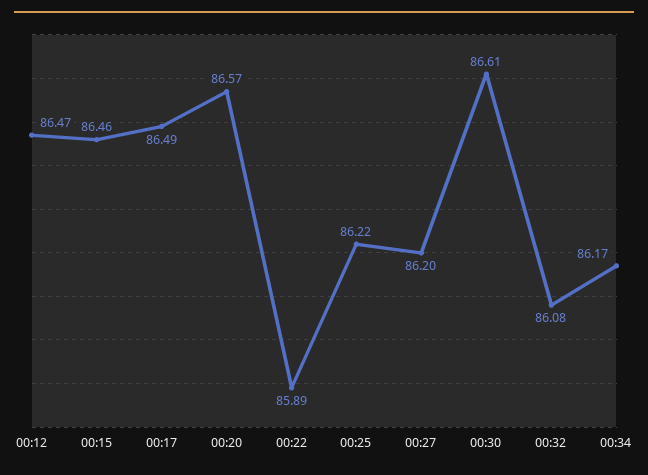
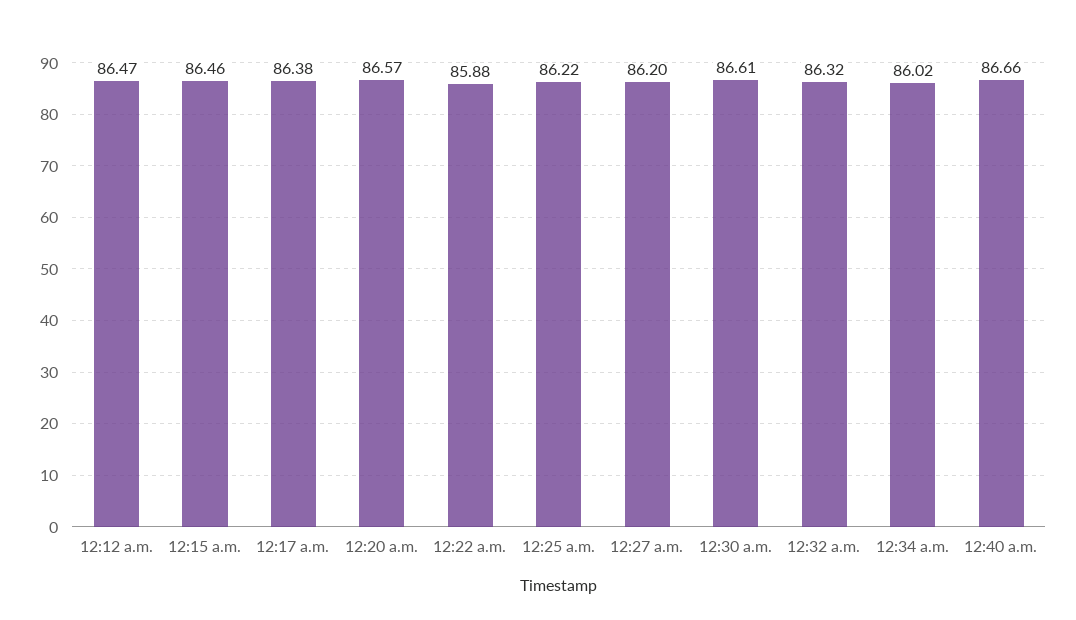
00:17: 86.49 -> 86.38
00:22: 85.89 -> 85.88
00:32: 86.08 -> 86.32
00:34: 86.17 -> 86.02
12:40 a.m.: none -> 86.66

